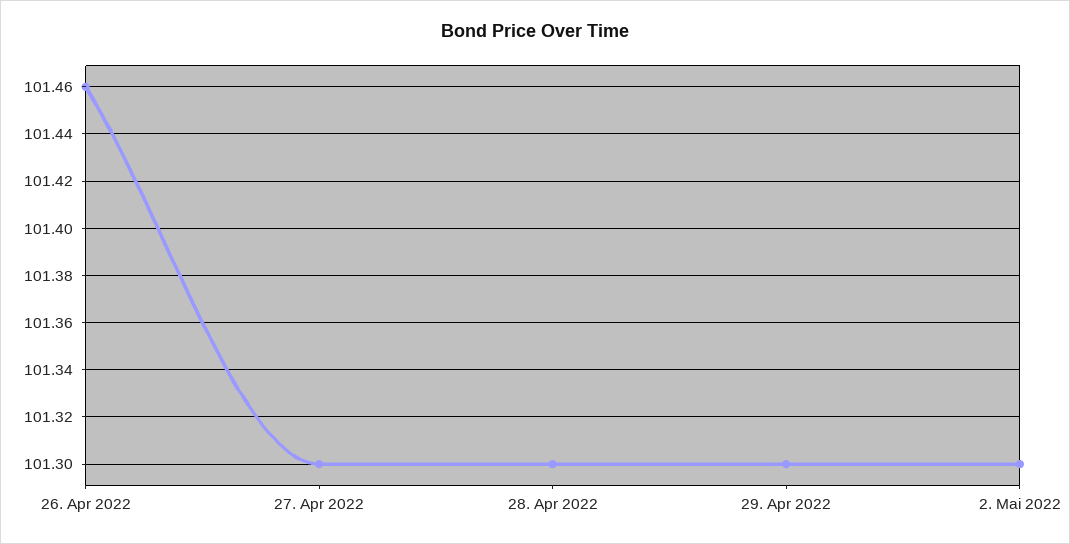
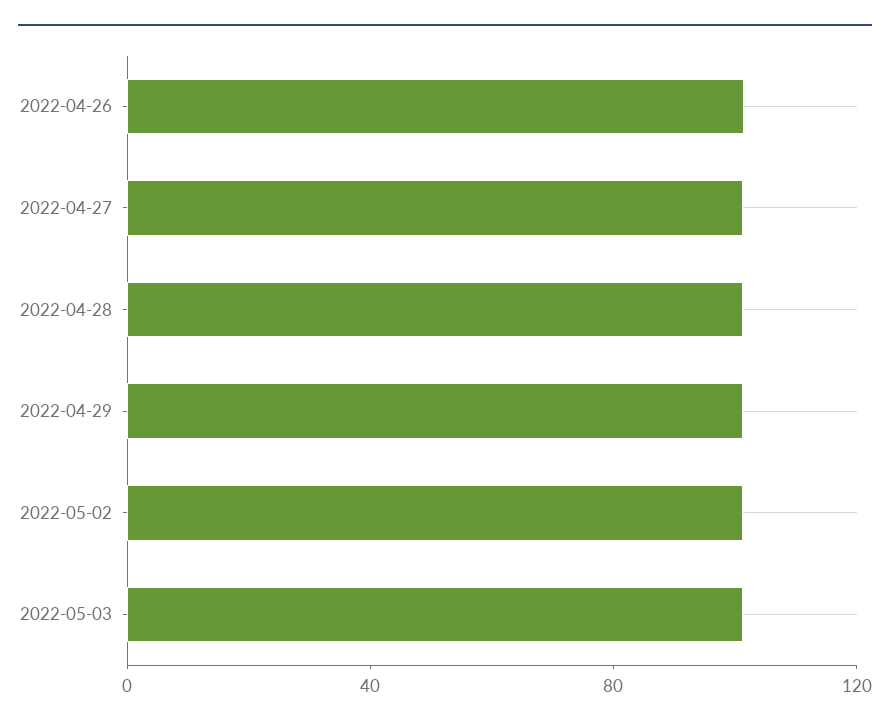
2022-05-03: none -> 100

